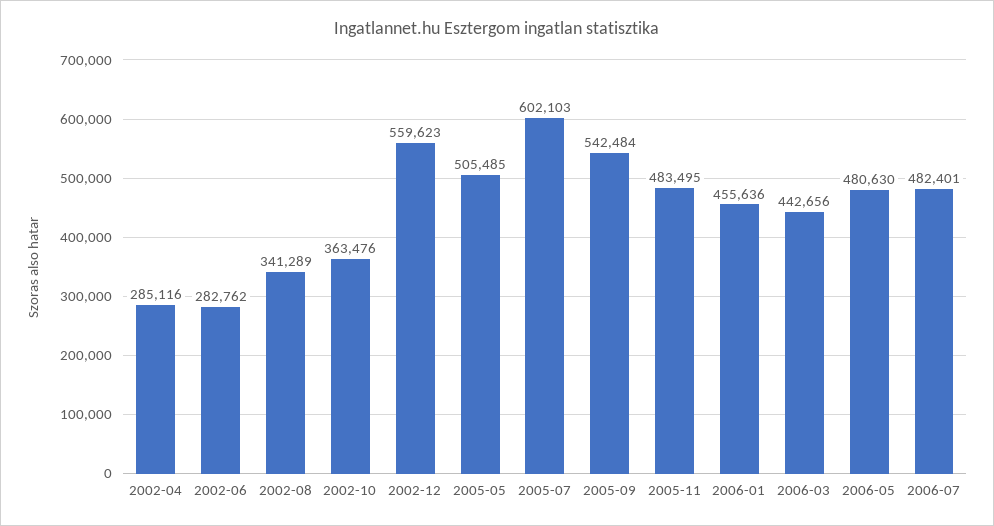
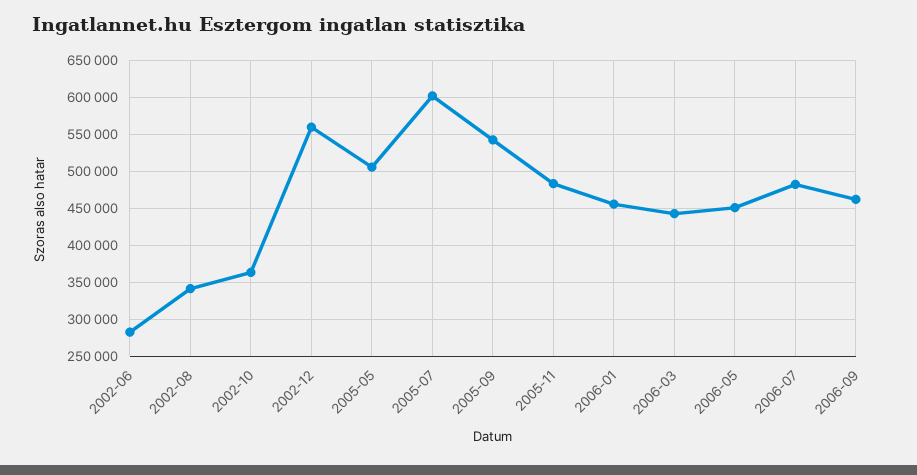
2002-04: 285116 -> none
2006-05: 480630 -> 450000
2006-09: none -> 460000

